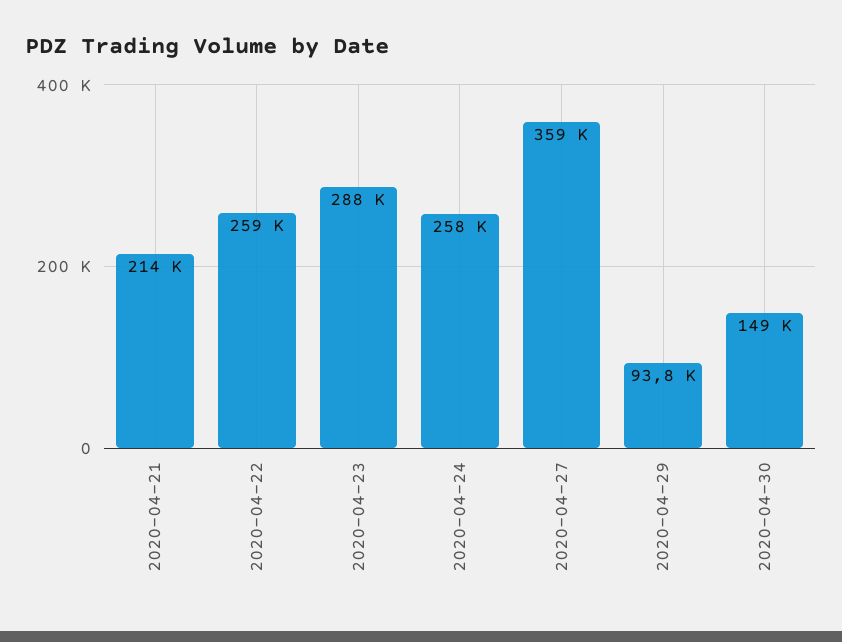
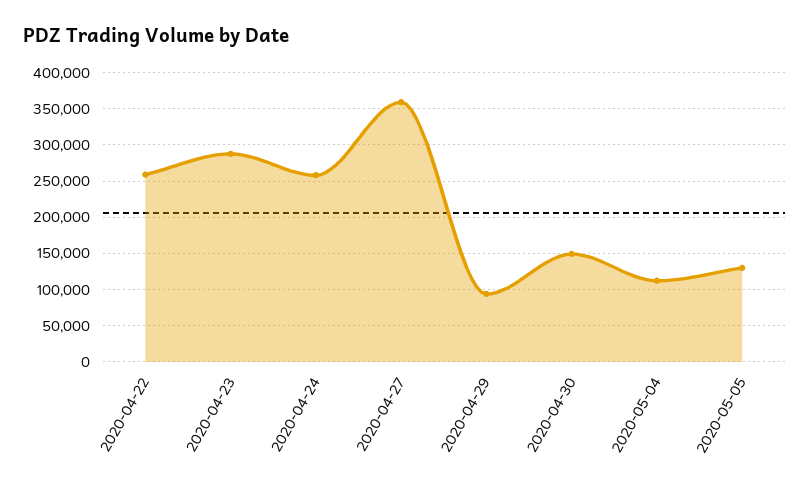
2020-04-21: 214000 -> none
2020-05-04: none -> 110000
2020-05-05: none -> 130000

